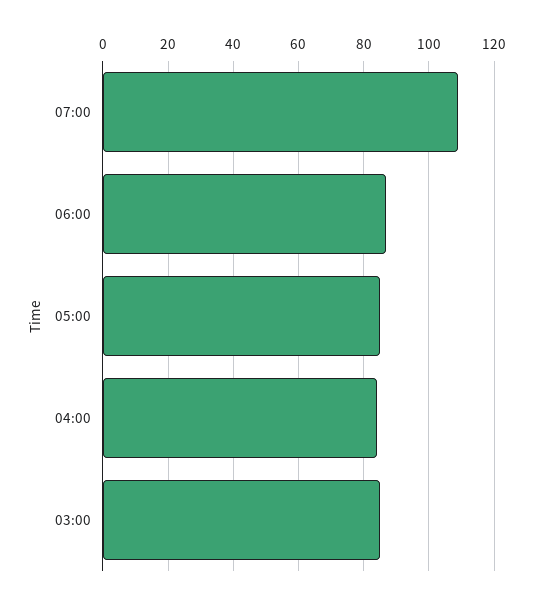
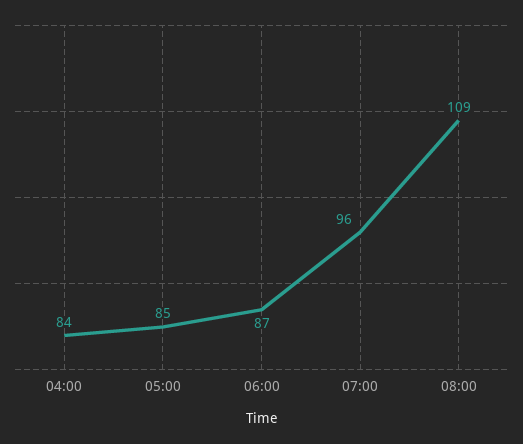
07:00: 110 -> 96
03:00: 85 -> none
08:00: none -> 109

